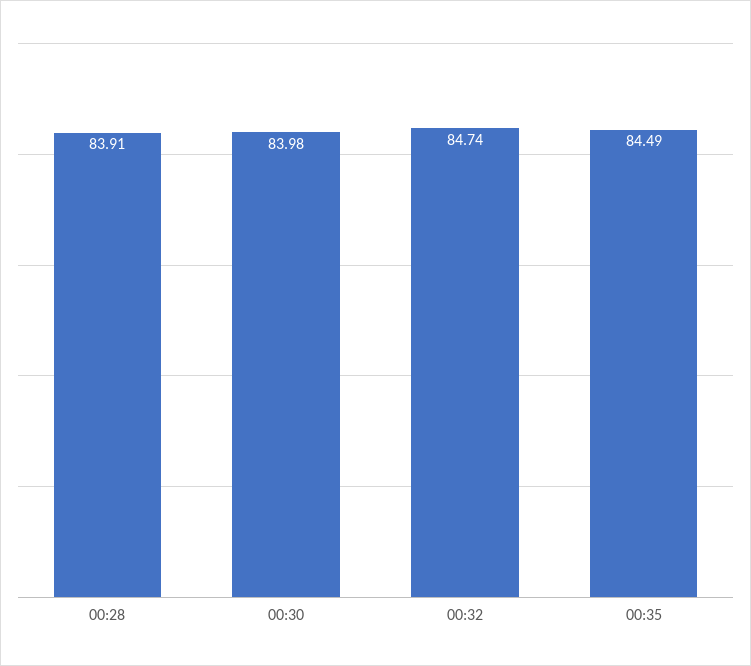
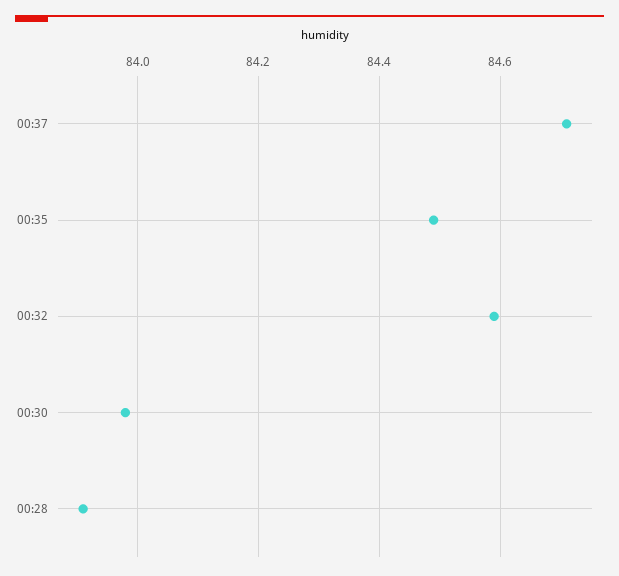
00:32: 84.74 -> 84.6
00:37: none -> 84.7

